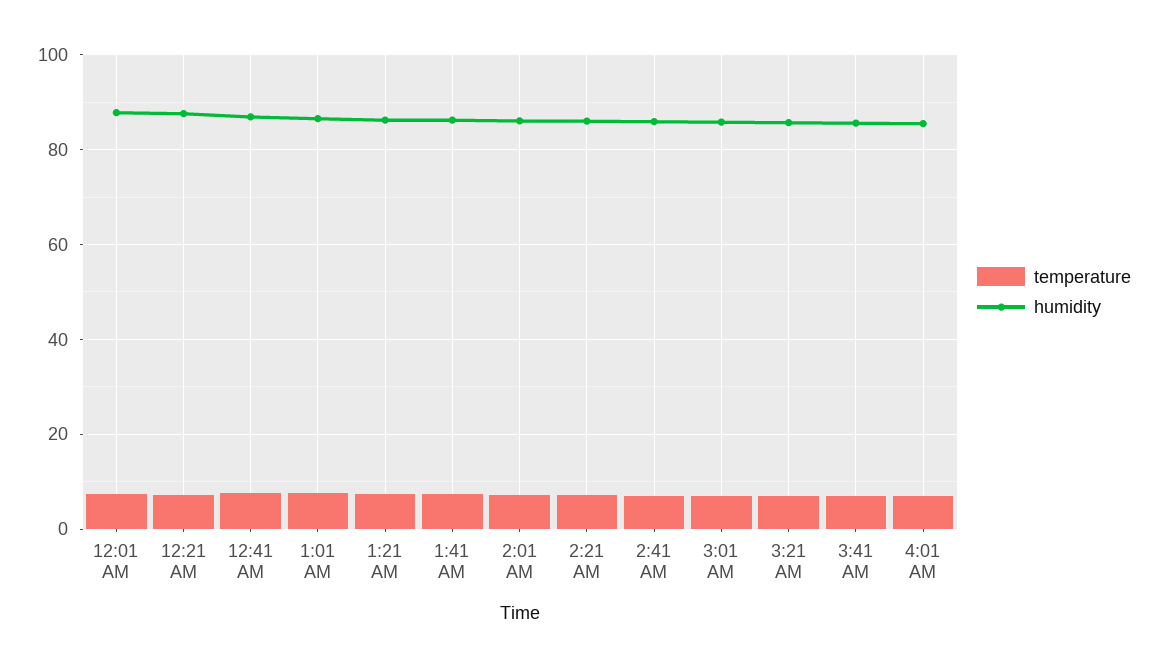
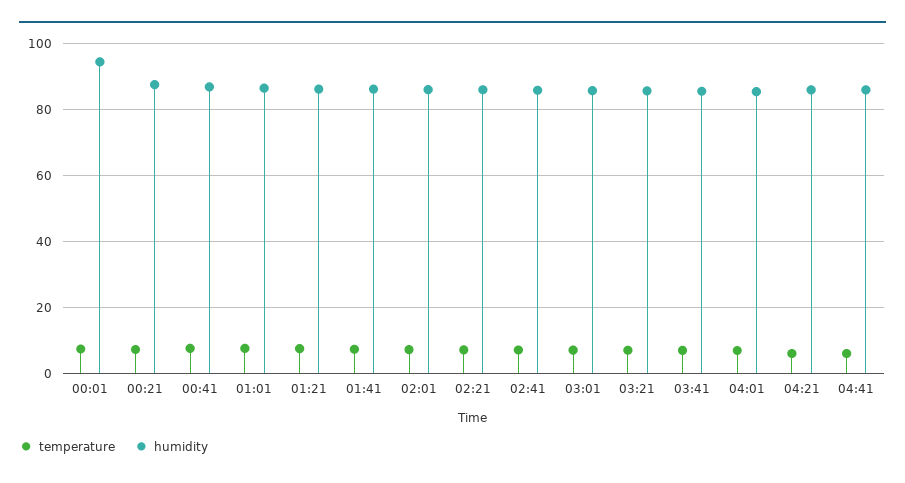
humidity, 12:01 AM: 88 -> 94
temperature, 04:21: none -> 6
humidity, 04:21: none -> 86
temperature, 04:41: none -> 6
humidity, 04:41: none -> 86

